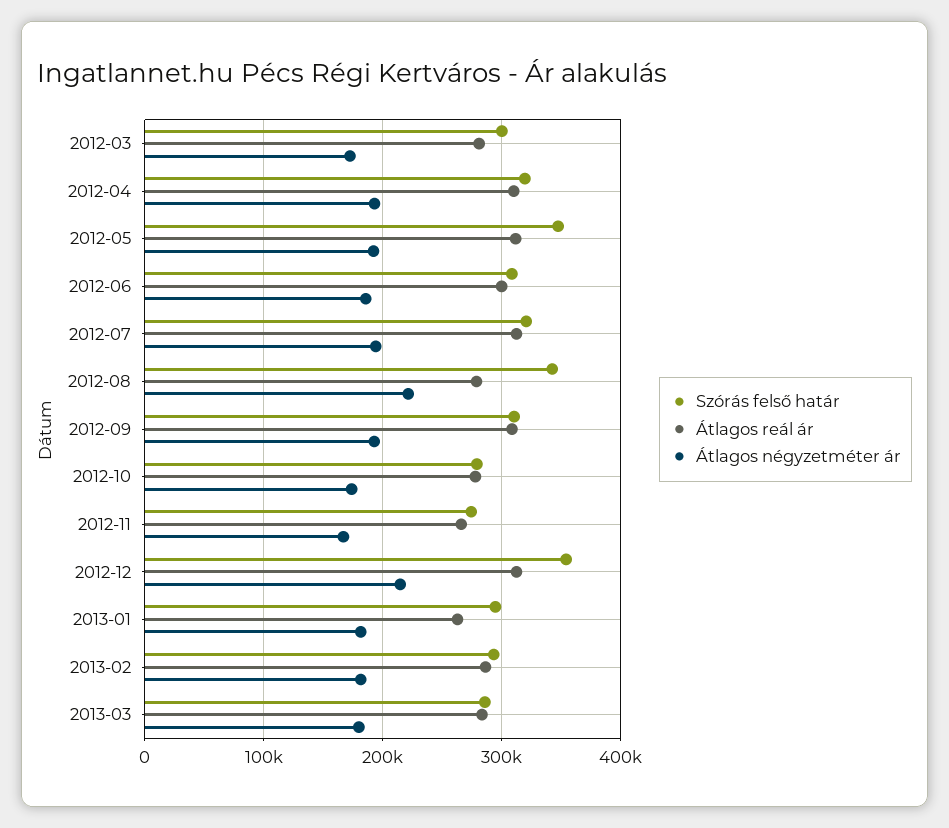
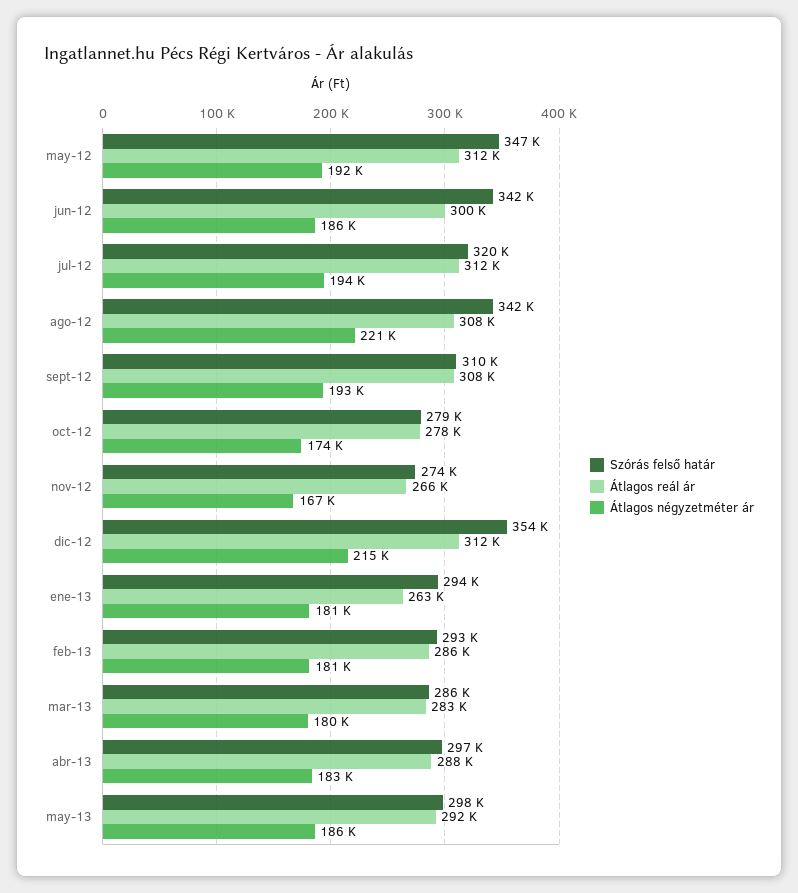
Szórás felső határ, 2012-03: 300000 -> none
Átlagos reál ár, 2012-03: 280000 -> none
Átlagos négyzetméter ár, 2012-03: 170000 -> none
Szórás felső határ, 2012-04: 320000 -> none
Átlagos reál ár, 2012-04: 310000 -> none
Átlagos négyzetméter ár, 2012-04: 190000 -> none
Szórás felső határ, 2012-06: 310000 -> 342000
Átlagos reál ár, 2012-08: 280000 -> 308000
Szórás felső határ, abr-13: none -> 297000
Átlagos reál ár, abr-13: none -> 288000
Átlagos négyzetméter ár, abr-13: none -> 183000
Szórás felső határ, may-13: none -> 298000
Átlagos reál ár, may-13: none -> 292000
Átlagos négyzetméter ár, may-13: none -> 186000

